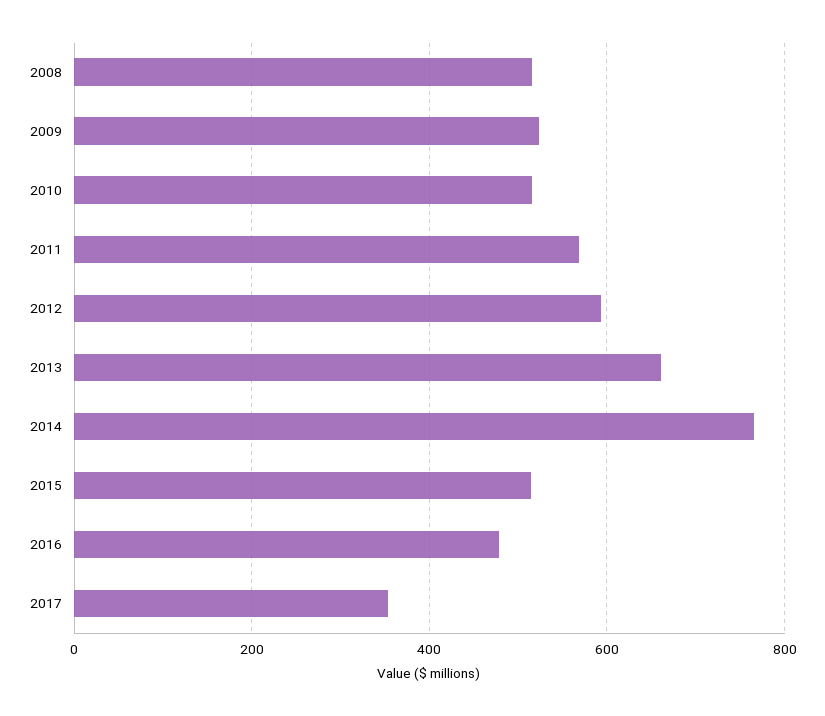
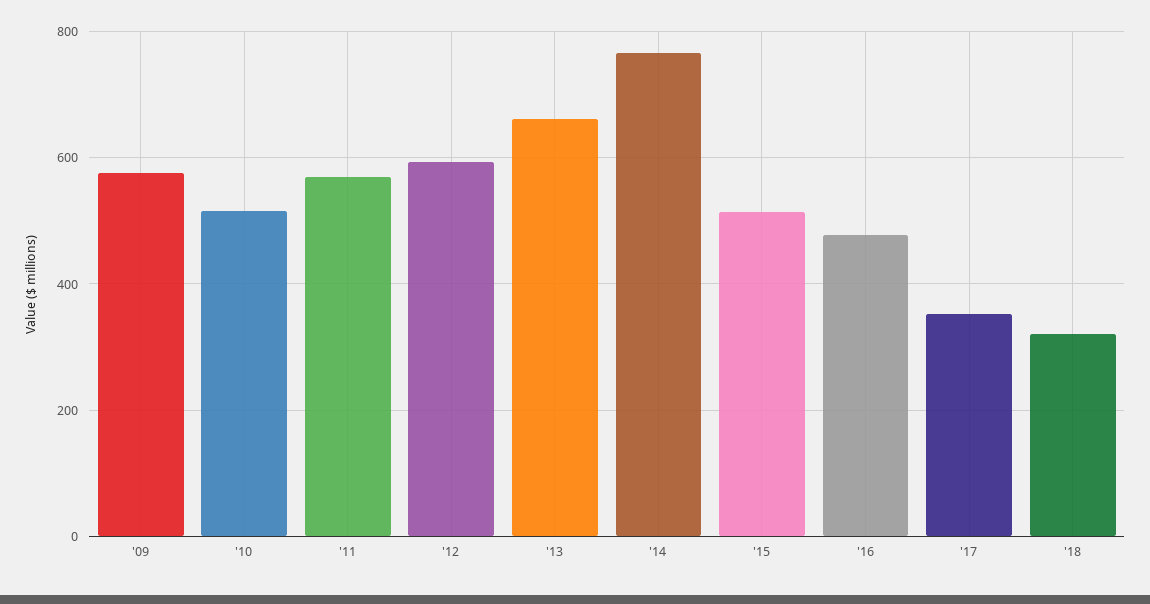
2008: 520 -> none
2009: 520 -> 580
'18: none -> 320

